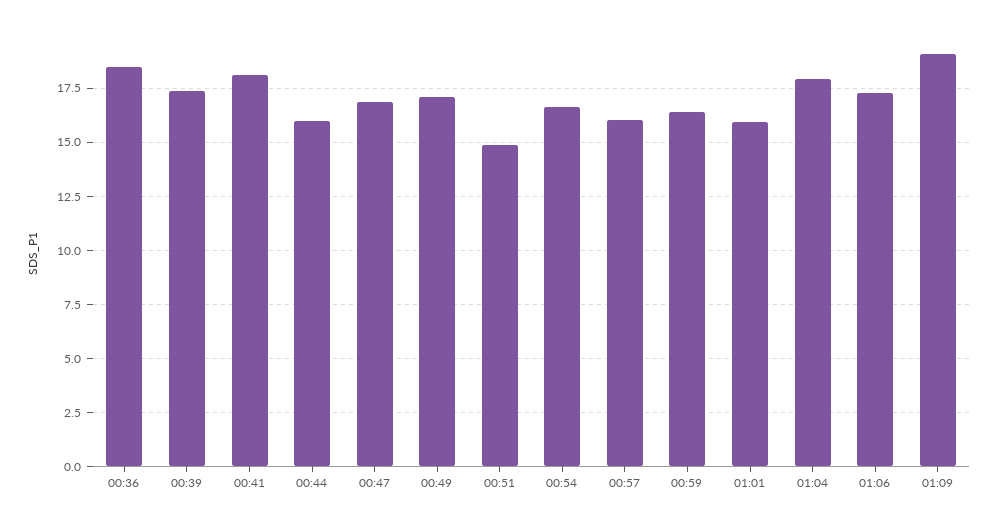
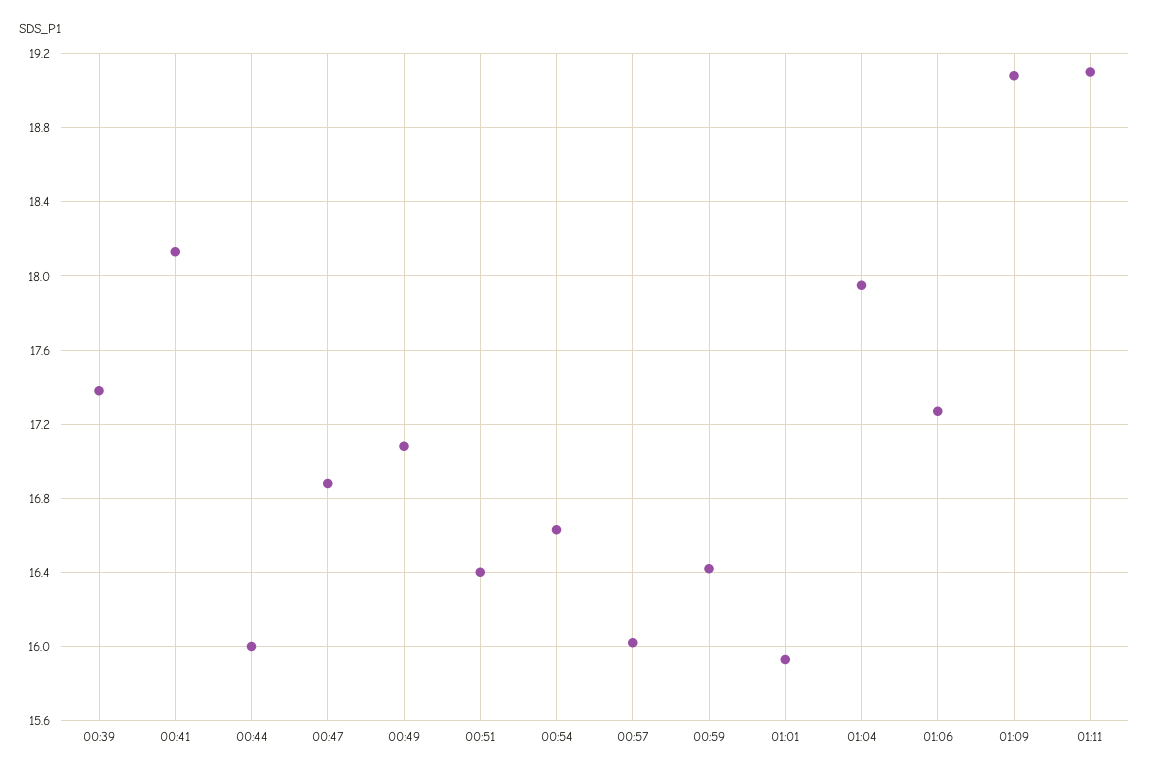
00:36: 18.5 -> none
00:51: 15 -> 16.4
01:11: none -> 19.1

